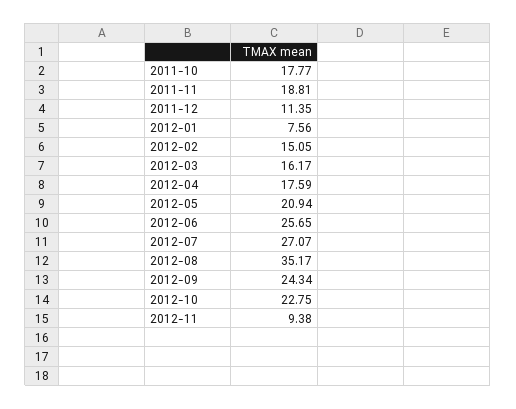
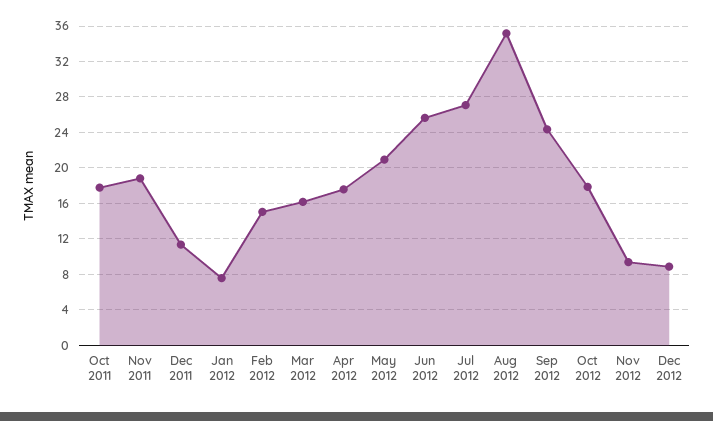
2012-10: 22.75 -> 18
Dec 2012: none -> 9

